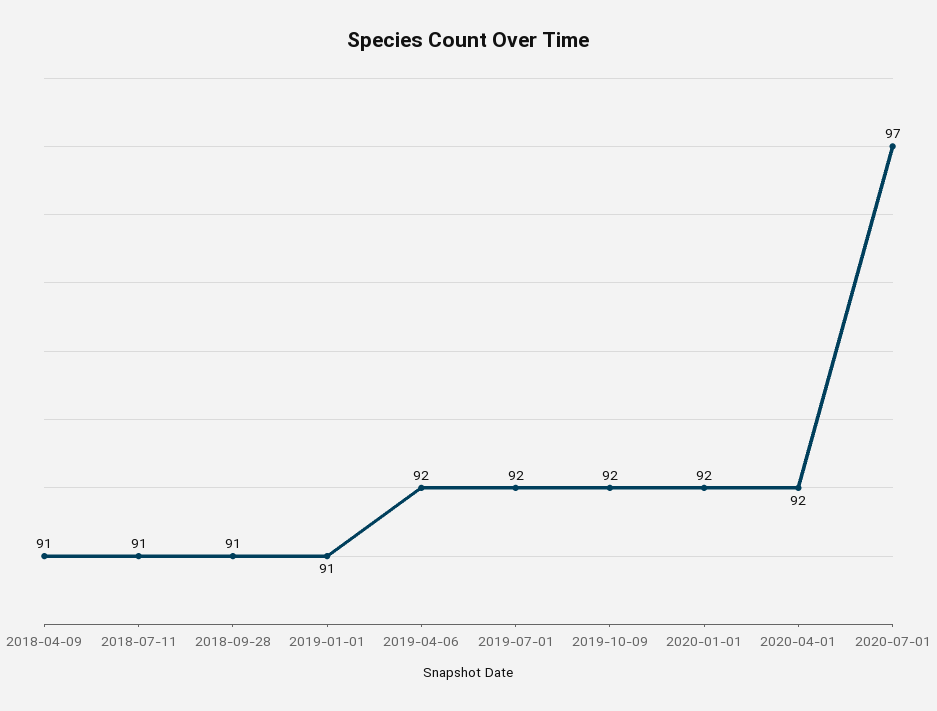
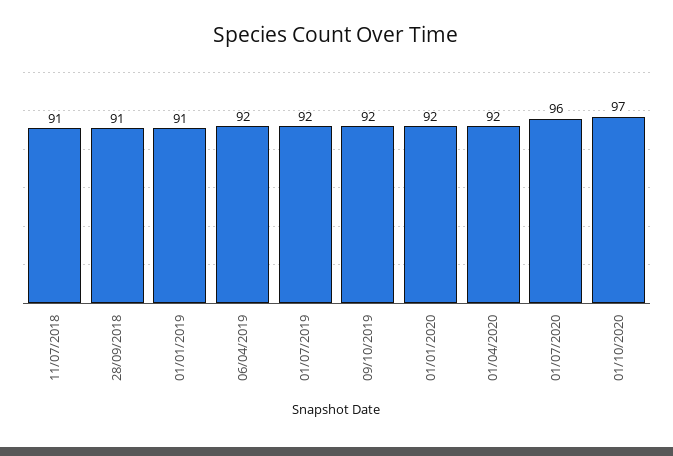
2018-04-09: 91 -> none
2020-07-01: 97 -> 96
01/10/2020: none -> 97

